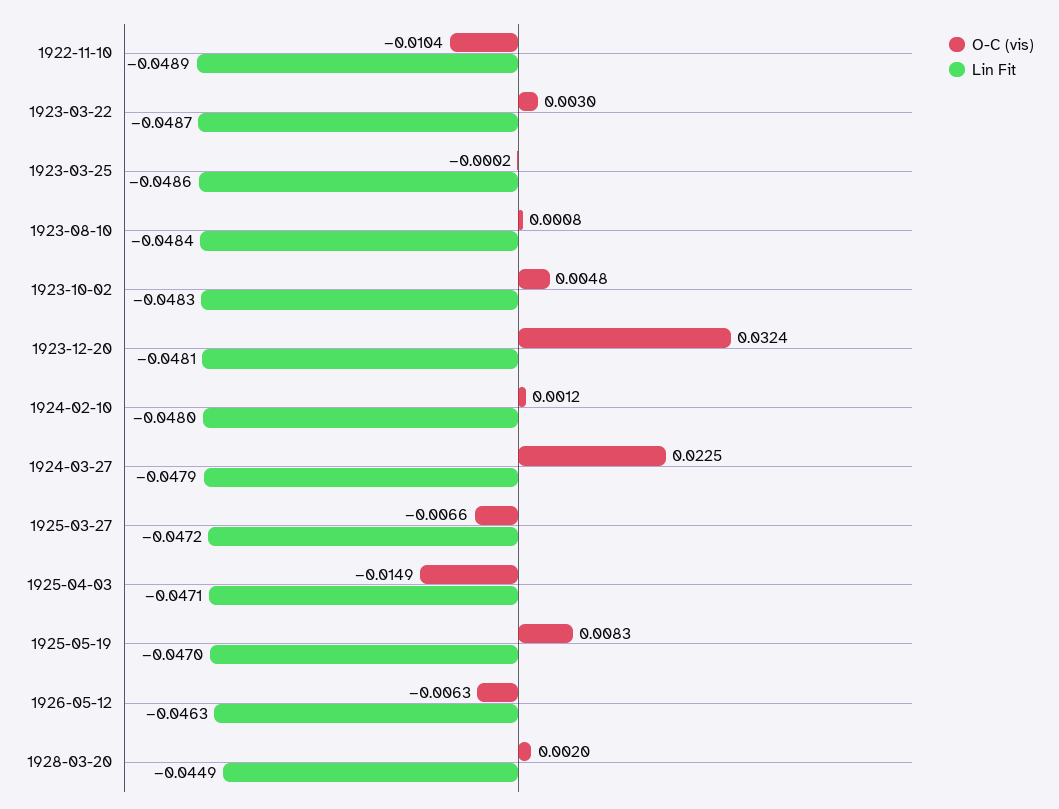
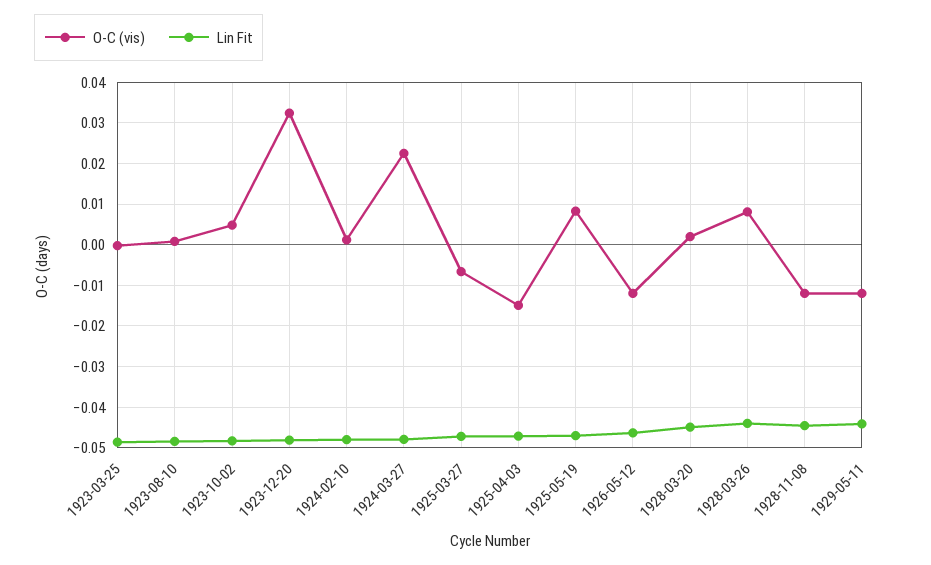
O-C (vis), 1922-11-10: -0.0104 -> none
Lin Fit, 1922-11-10: -0.0489 -> none
O-C (vis), 1923-03-22: 0.003 -> none
Lin Fit, 1923-03-22: -0.0487 -> none
O-C (vis), 1926-05-12: -0.0063 -> -0.012
O-C (vis), 1928-03-26: none -> 0.008
Lin Fit, 1928-03-26: none -> -0.044
O-C (vis), 1928-11-08: none -> -0.012
Lin Fit, 1928-11-08: none -> -0.044
O-C (vis), 1929-05-11: none -> -0.012
Lin Fit, 1929-05-11: none -> -0.044

